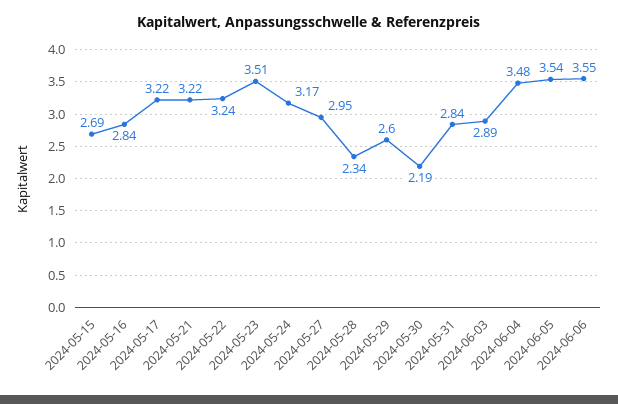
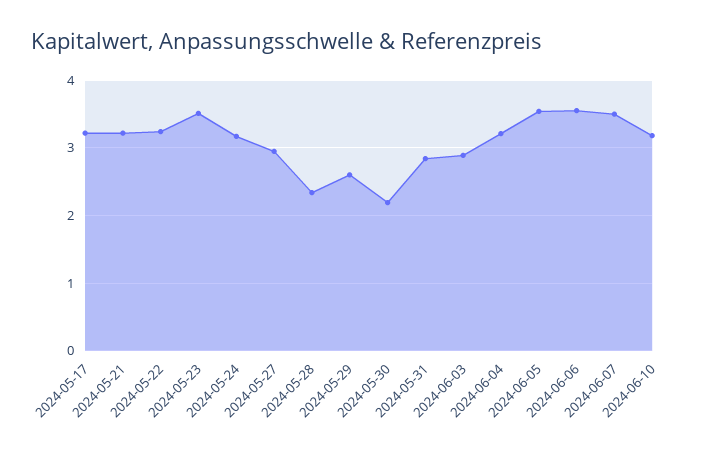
2024-05-15: 2.69 -> none
2024-05-16: 2.84 -> none
2024-06-04: 3.48 -> 3.2
2024-06-07: none -> 3.5
2024-06-10: none -> 3.2

